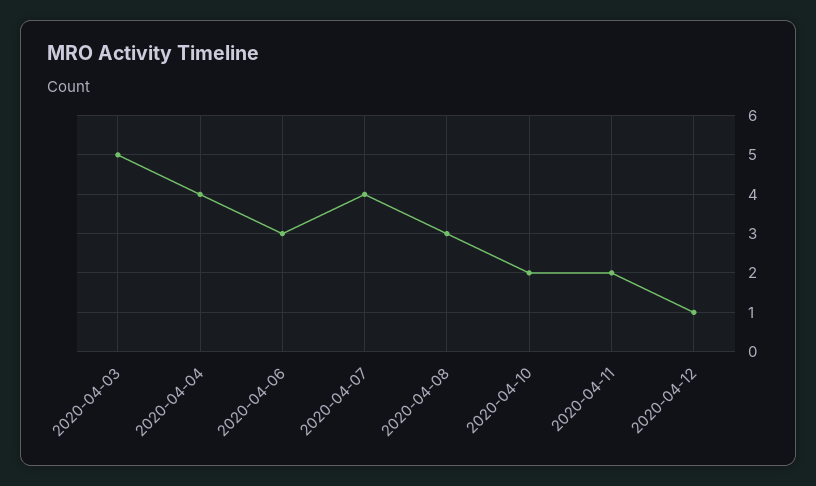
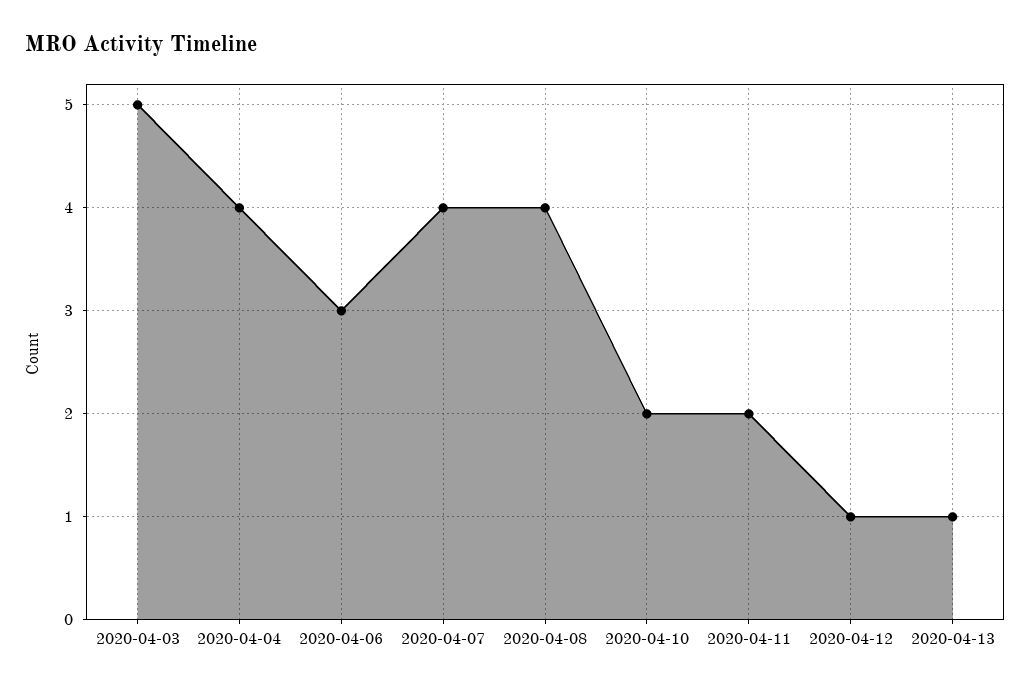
2020-04-08: 3 -> 4
2020-04-13: none -> 1

